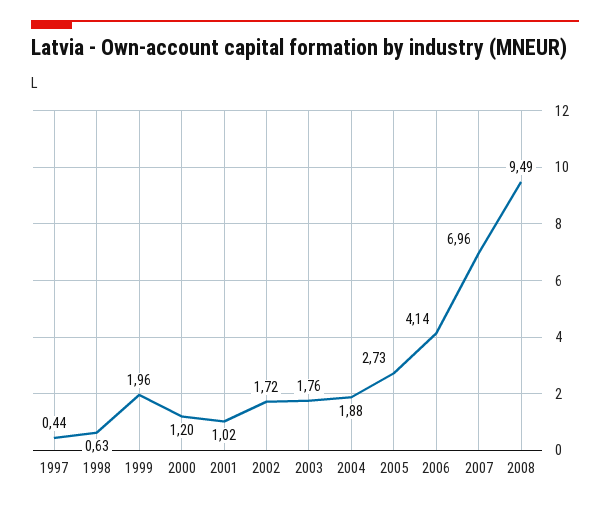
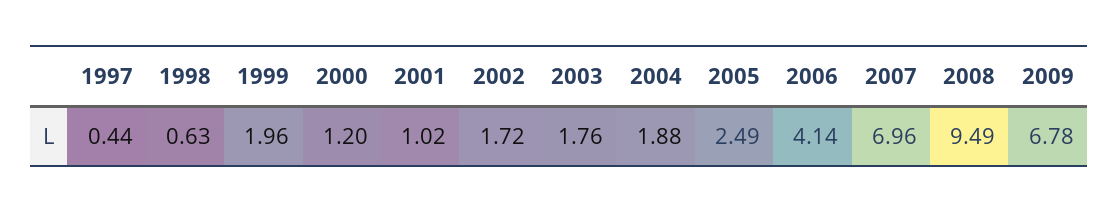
2005: 2.73 -> 2.49
2009: none -> 6.78

